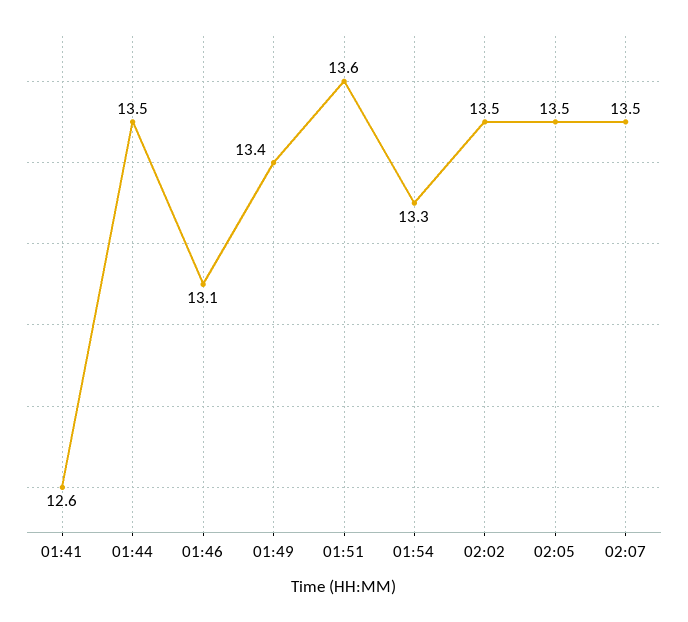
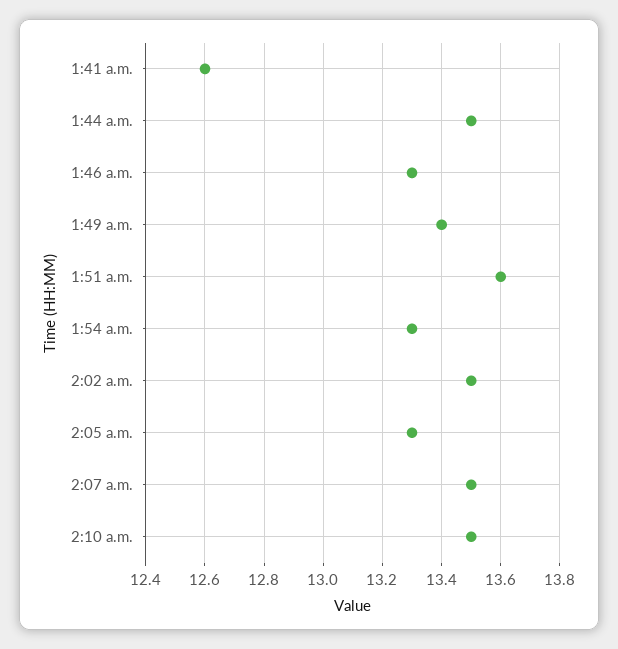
01:46: 13.1 -> 13.3
02:05: 13.5 -> 13.3
2:10 a.m.: none -> 13.5

